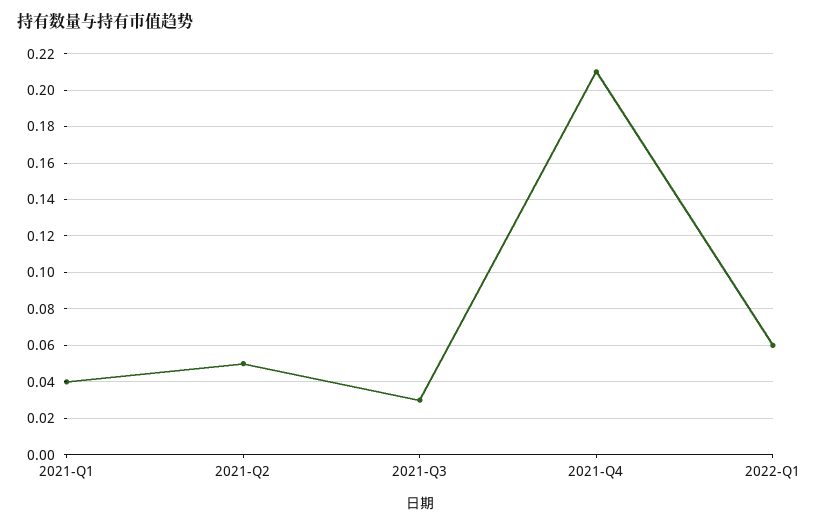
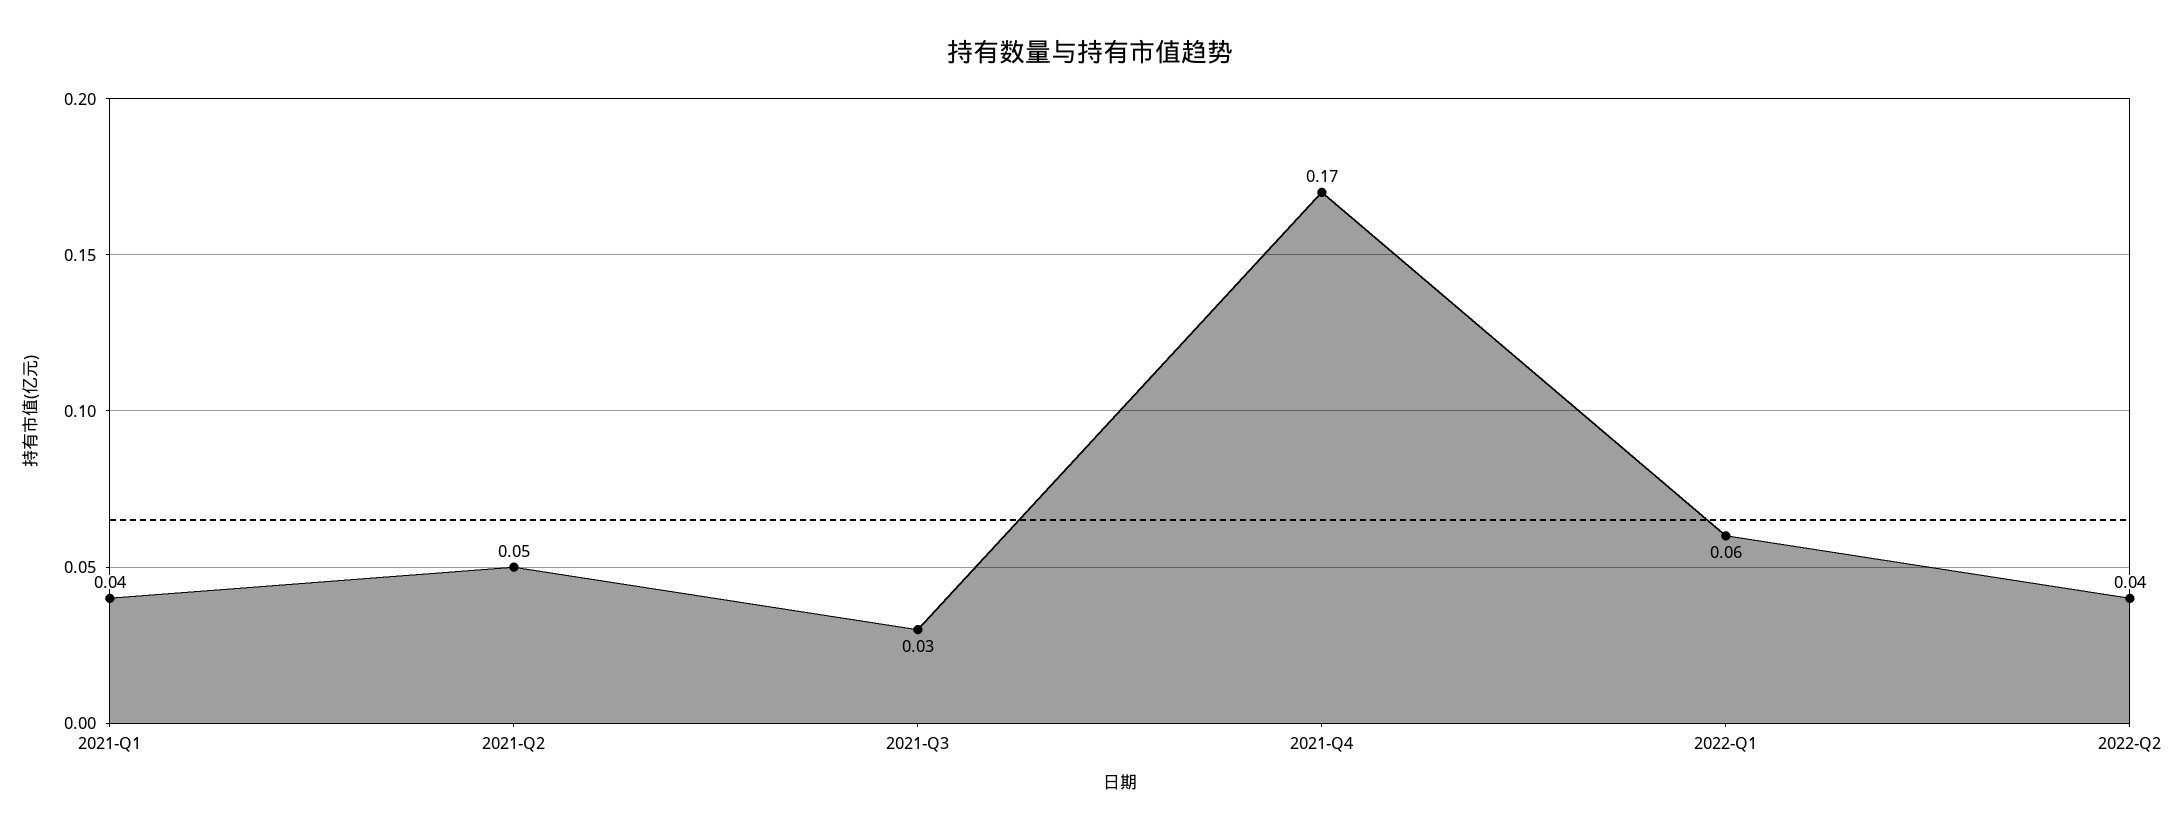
2021-Q4: 0.21 -> 0.17
2022-Q2: none -> 0.04

